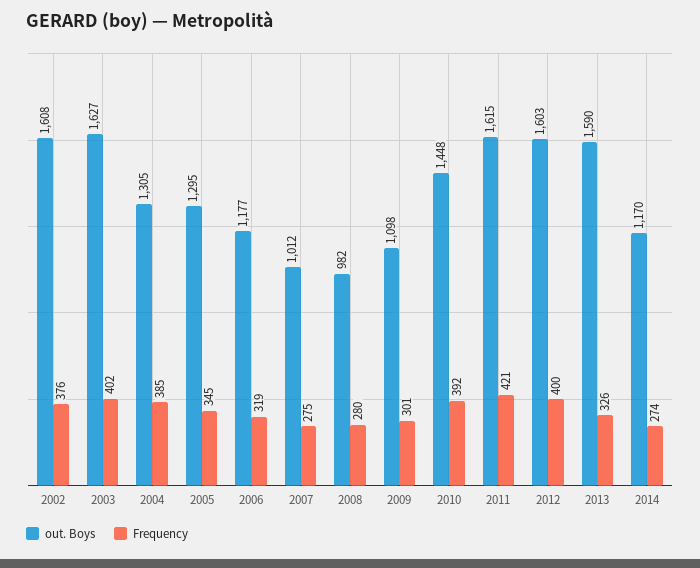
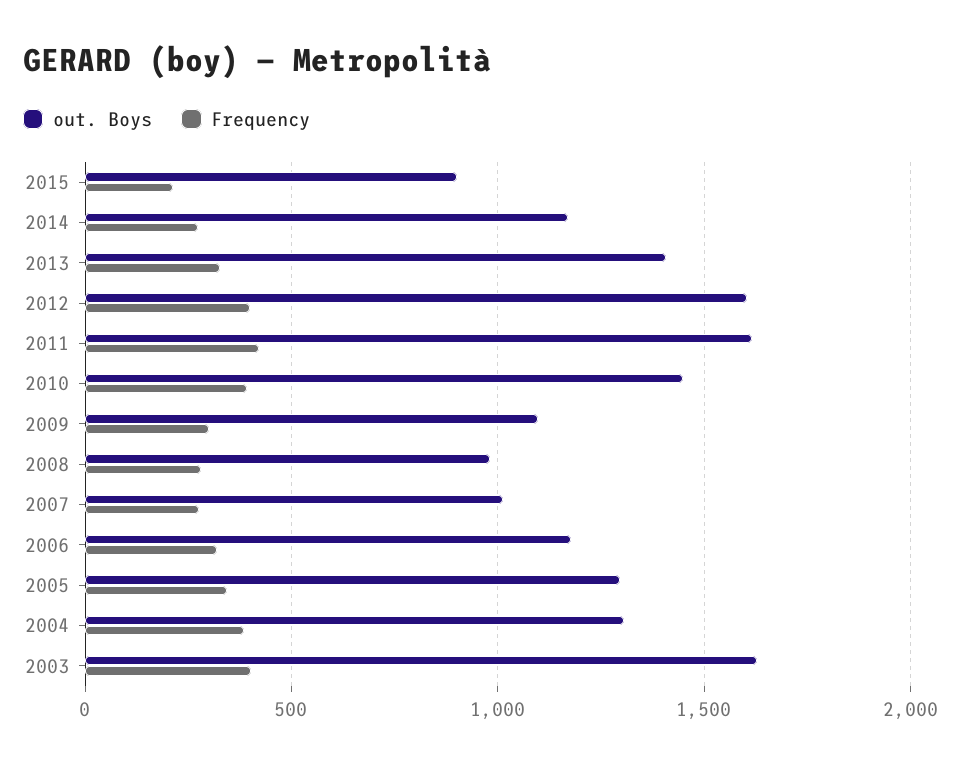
out. Boys, 2002: 1608 -> none
Frequency, 2002: 376 -> none
out. Boys, 2013: 1590 -> 1400
out. Boys, 2015: none -> 900
Frequency, 2015: none -> 200

